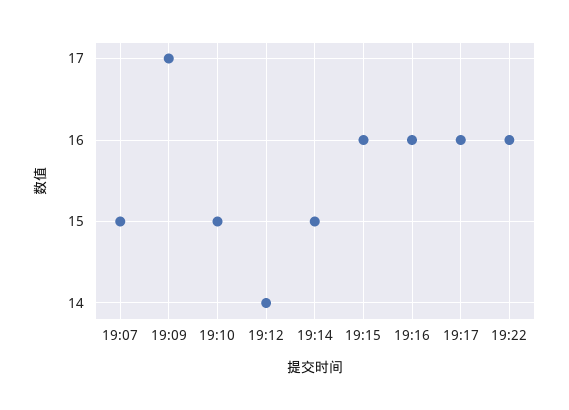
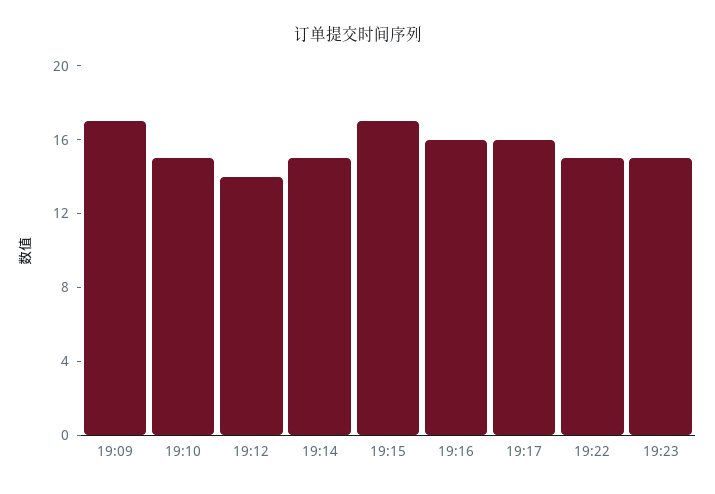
19:07: 15 -> none
19:15: 16 -> 17
19:22: 16 -> 15
19:23: none -> 15

